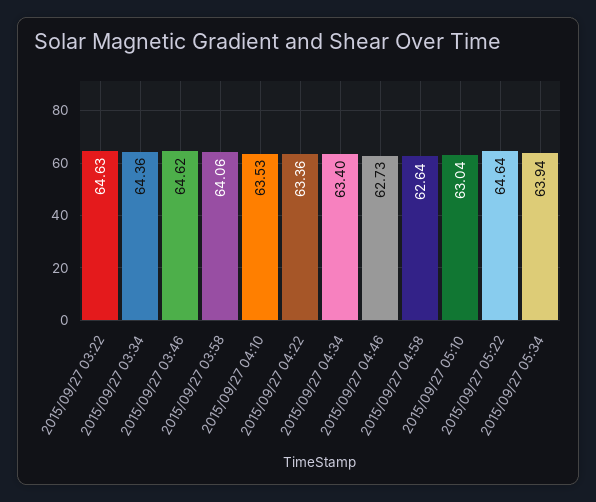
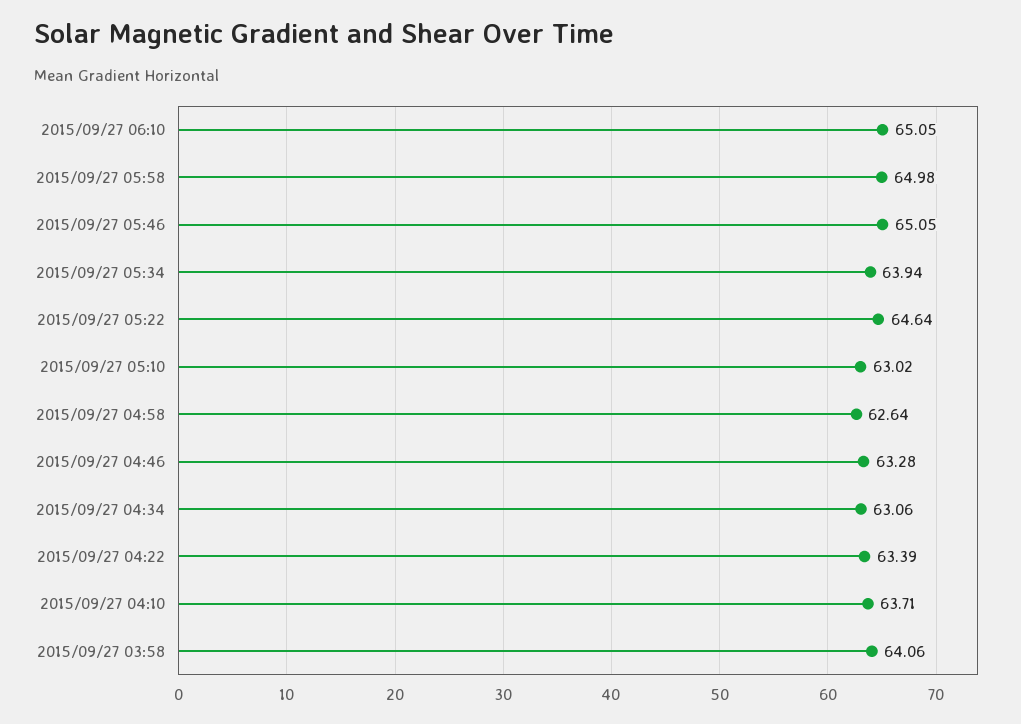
2015/09/27 03:22: 64.63 -> none
2015/09/27 03:34: 64.36 -> none
2015/09/27 03:46: 64.62 -> none
2015/09/27 04:10: 63.53 -> 63.71
2015/09/27 04:22: 63.36 -> 63.39
2015/09/27 04:34: 63.4 -> 63.06
2015/09/27 04:46: 62.73 -> 63.28
2015/09/27 05:10: 63.04 -> 63.02
2015/09/27 06:10: none -> 65.05
2015/09/27 05:58: none -> 64.98
2015/09/27 05:46: none -> 65.05

